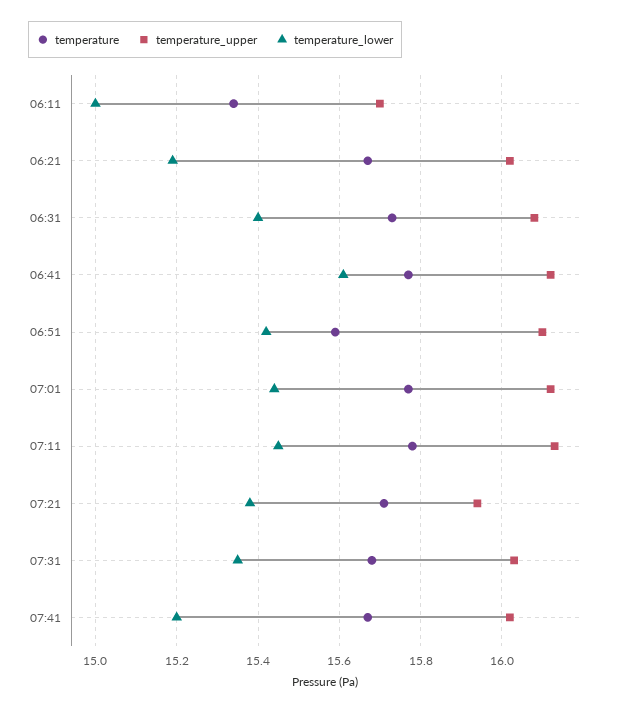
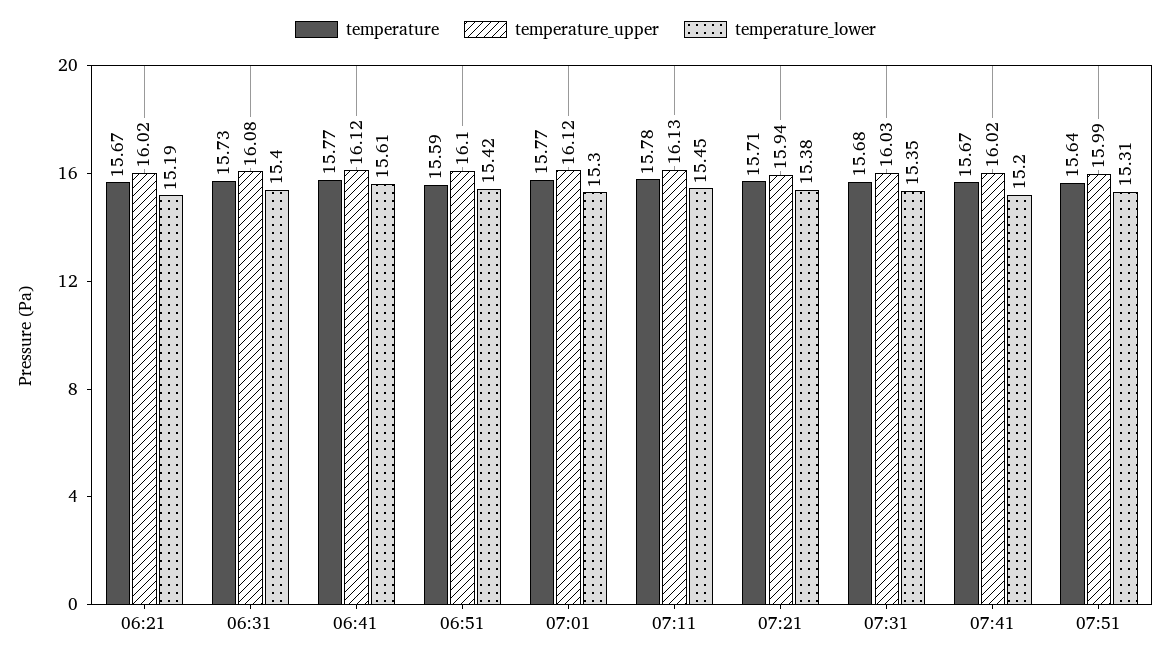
temperature, 06:11: 15.35 -> none
temperature_upper, 06:11: 15.7 -> none
temperature_lower, 06:11: 15 -> none
temperature_lower, 07:01: 15.45 -> 15.3
temperature, 07:51: none -> 15.64
temperature_upper, 07:51: none -> 15.99
temperature_lower, 07:51: none -> 15.31

